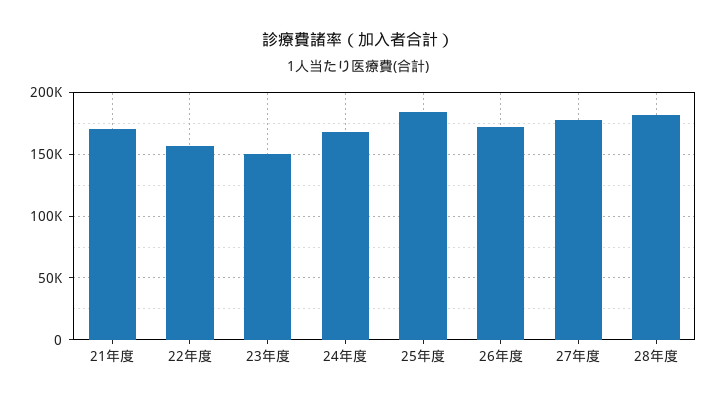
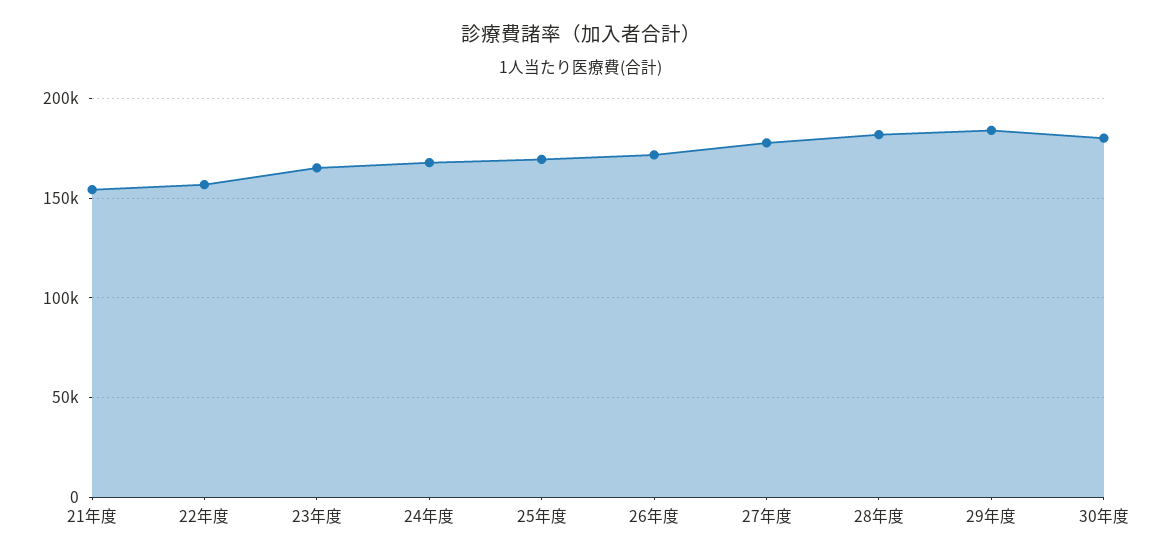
21年度: 170000 -> 155000
23年度: 150000 -> 165000
25年度: 185000 -> 170000
29年度: none -> 185000
30年度: none -> 180000

